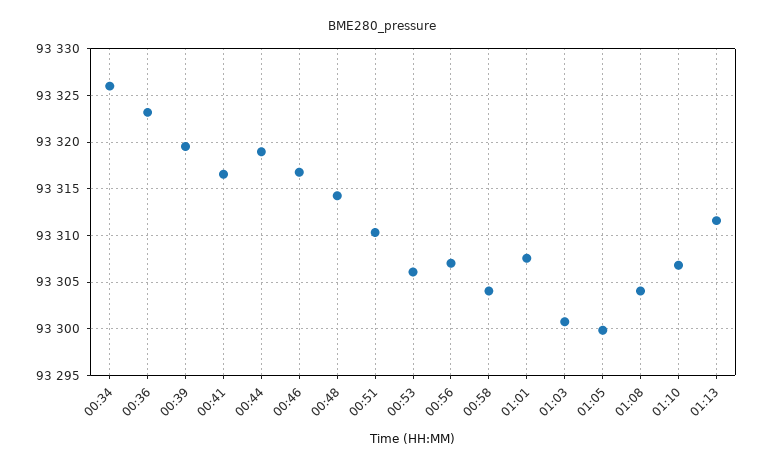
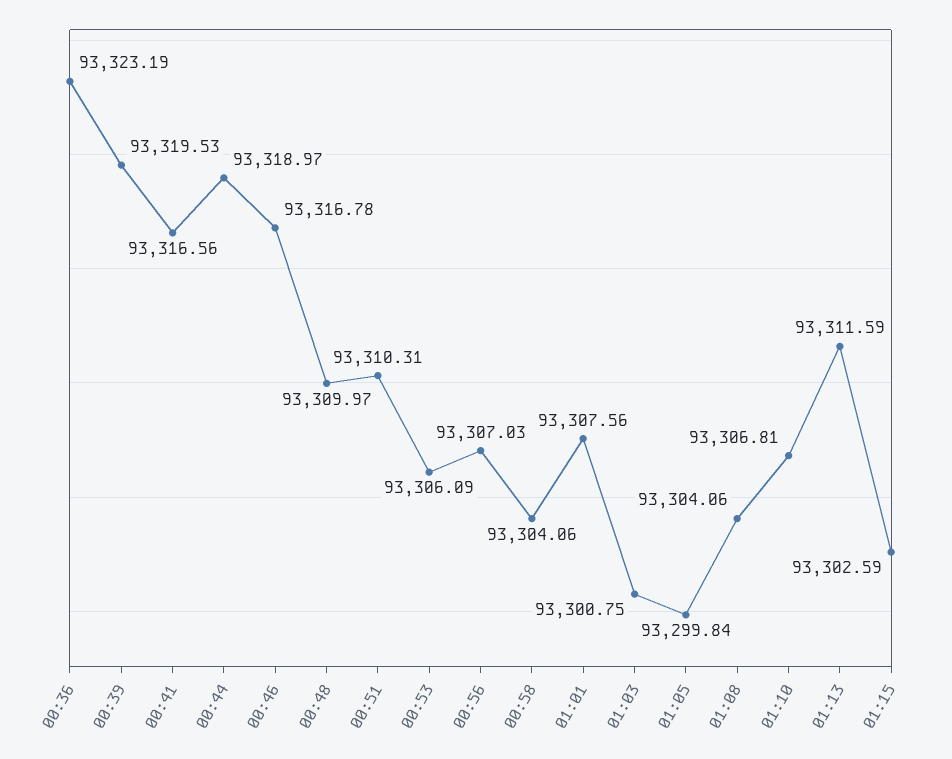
00:34: 93326 -> none
00:48: 93314 -> 93309.97
01:15: none -> 93302.59

